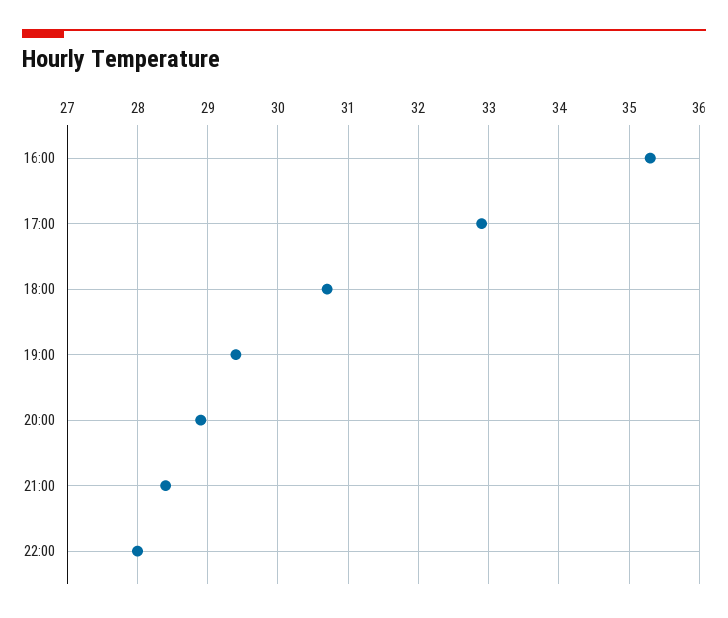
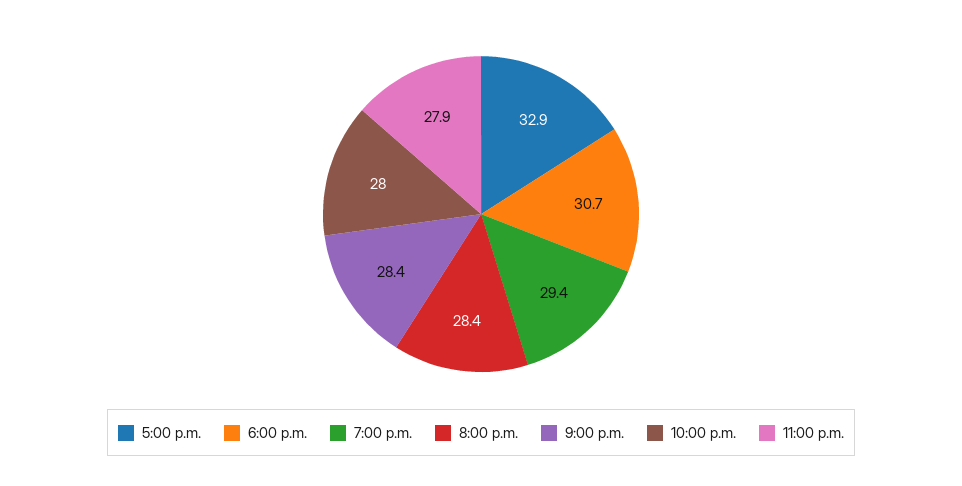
16:00: 35.3 -> none
20:00: 28.9 -> 28.4
11:00 p.m.: none -> 27.9

